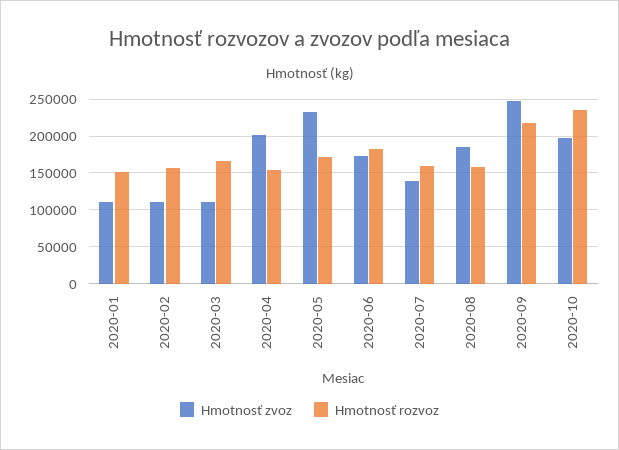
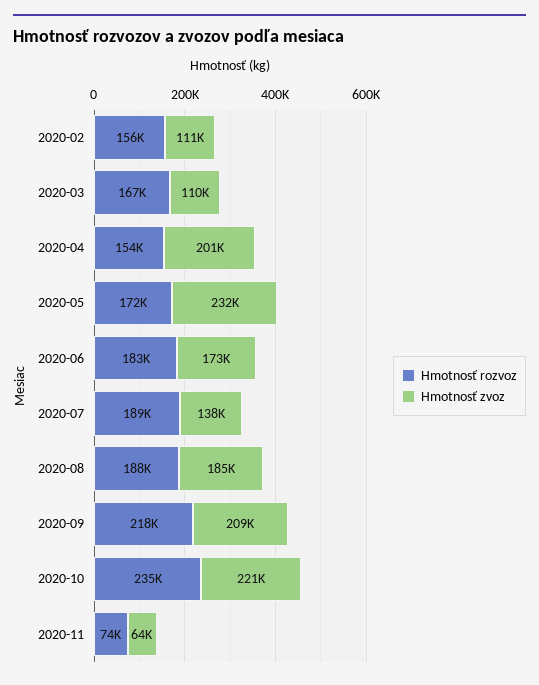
Hmotnosť zvoz, 2020-01: 110000 -> none
Hmotnosť rozvoz, 2020-01: 150000 -> none
Hmotnosť rozvoz, 2020-07: 160000 -> 189000
Hmotnosť rozvoz, 2020-08: 160000 -> 188000
Hmotnosť zvoz, 2020-09: 250000 -> 209000
Hmotnosť zvoz, 2020-10: 200000 -> 221000
Hmotnosť rozvoz, 2020-11: none -> 74000
Hmotnosť zvoz, 2020-11: none -> 64000

